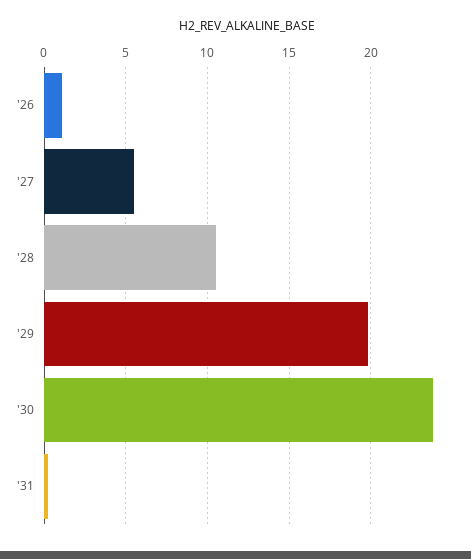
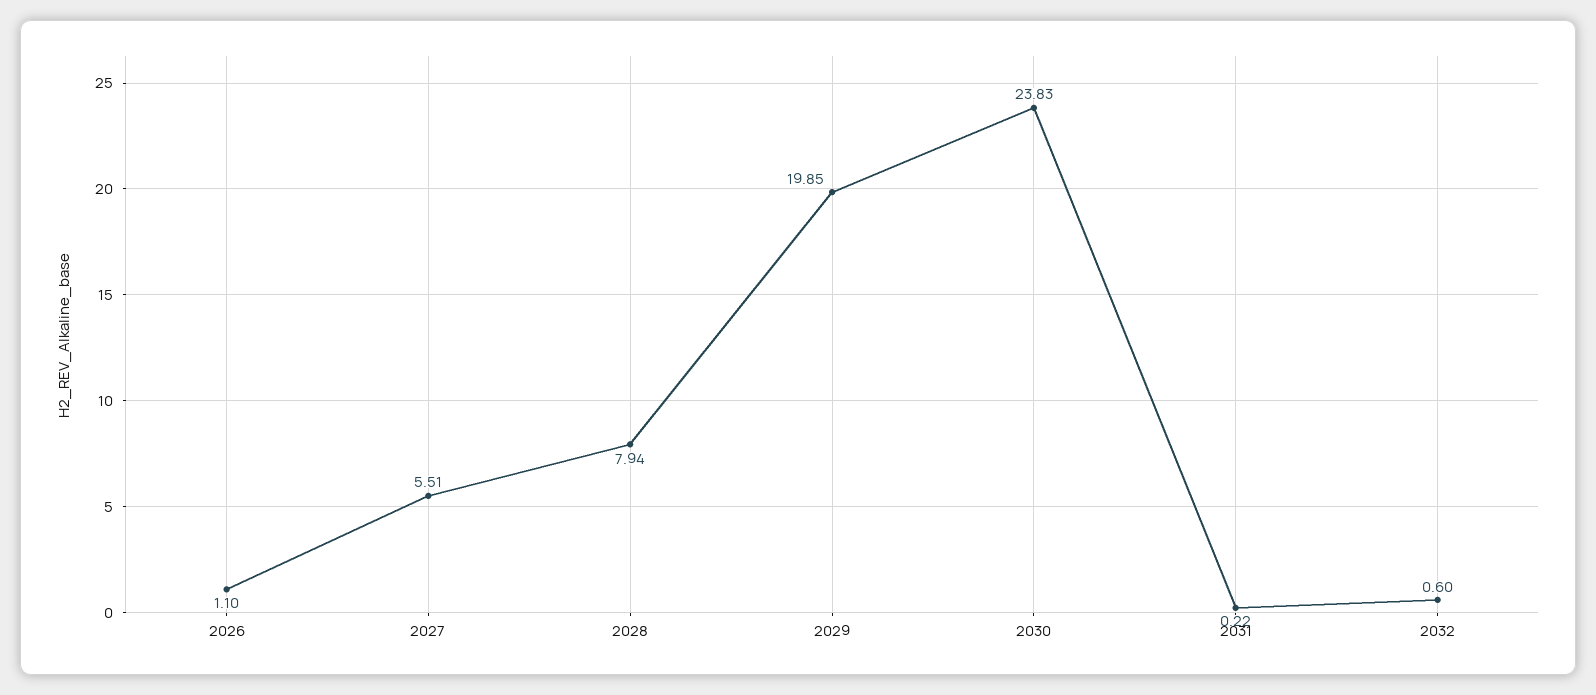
'28: 10.5 -> 7.94
2032: none -> 0.6

